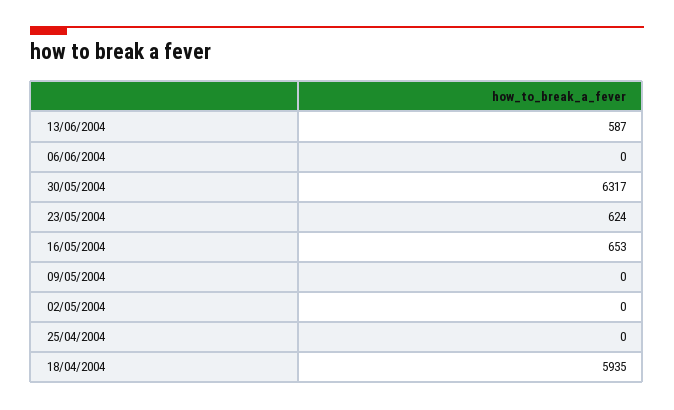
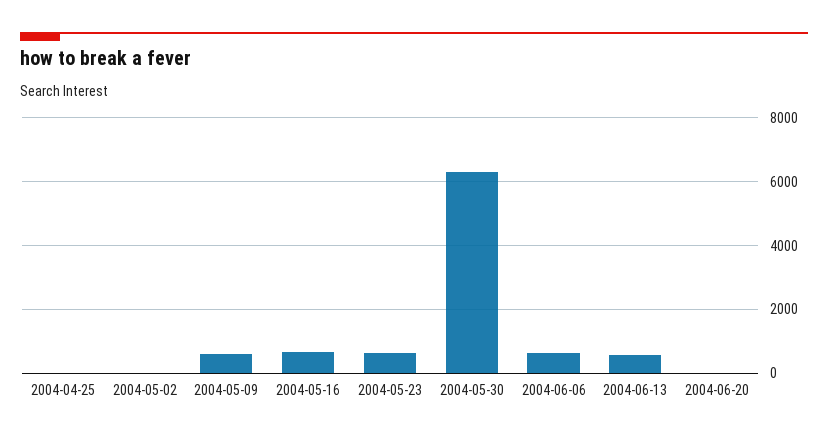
06/06/2004: 0 -> 600
09/05/2004: 0 -> 600
18/04/2004: 5935 -> none
2004-06-20: none -> 0

